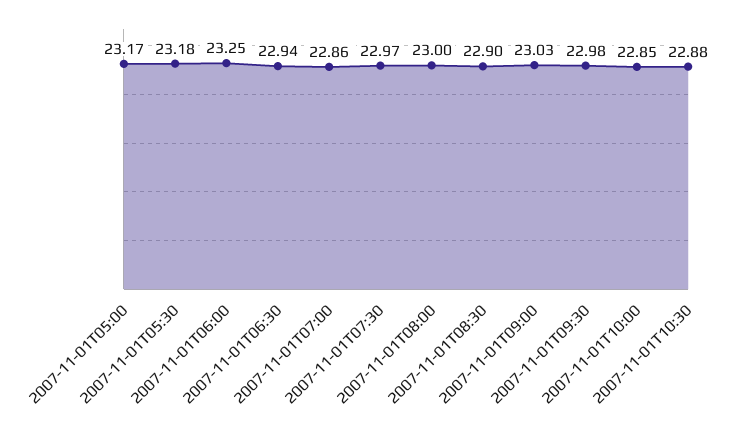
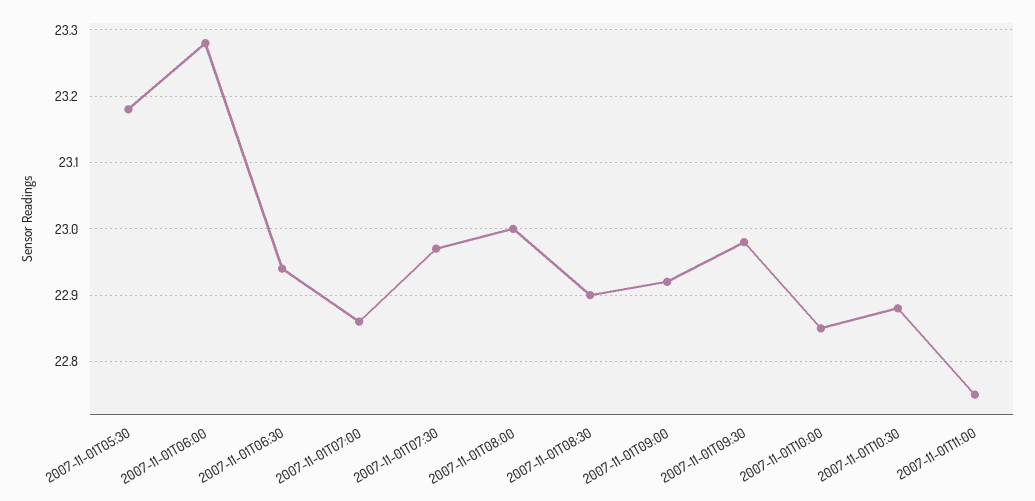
2007-11-01T05:00: 23.17 -> none
2007-11-01T06:00: 23.25 -> 23.28
2007-11-01T09:00: 23.03 -> 22.92
2007-11-01T11:00: none -> 22.75

